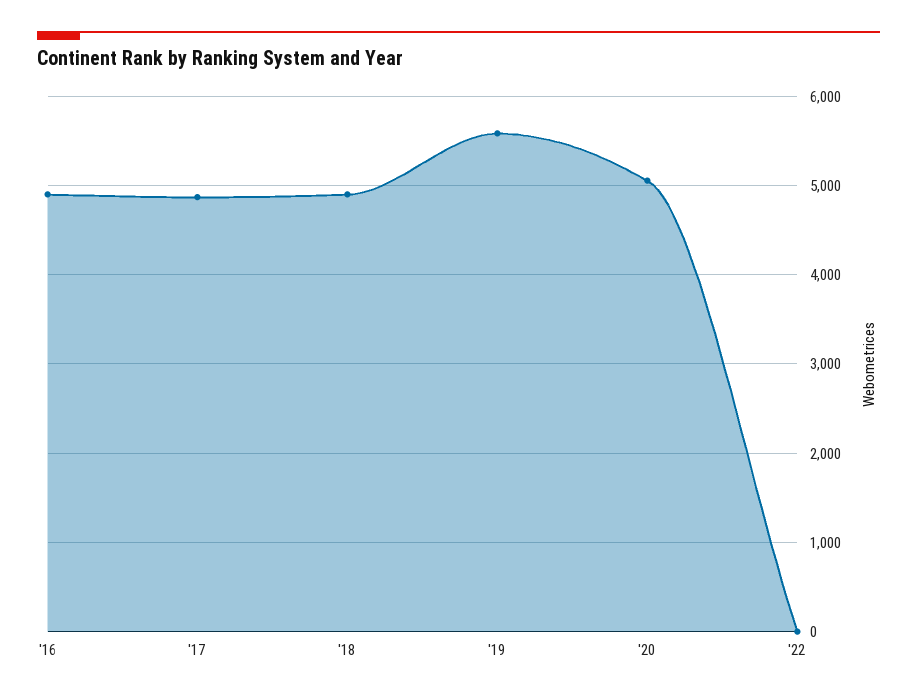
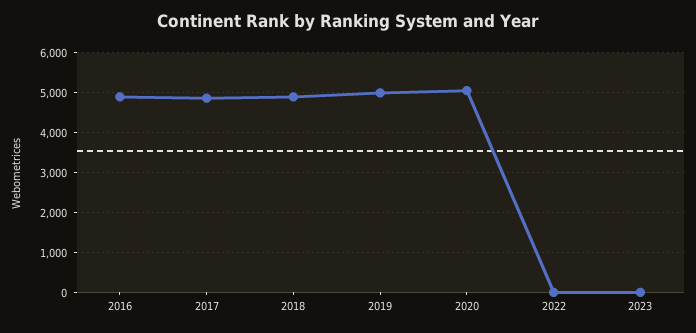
'19: 5600 -> 5000
2023: none -> 0

